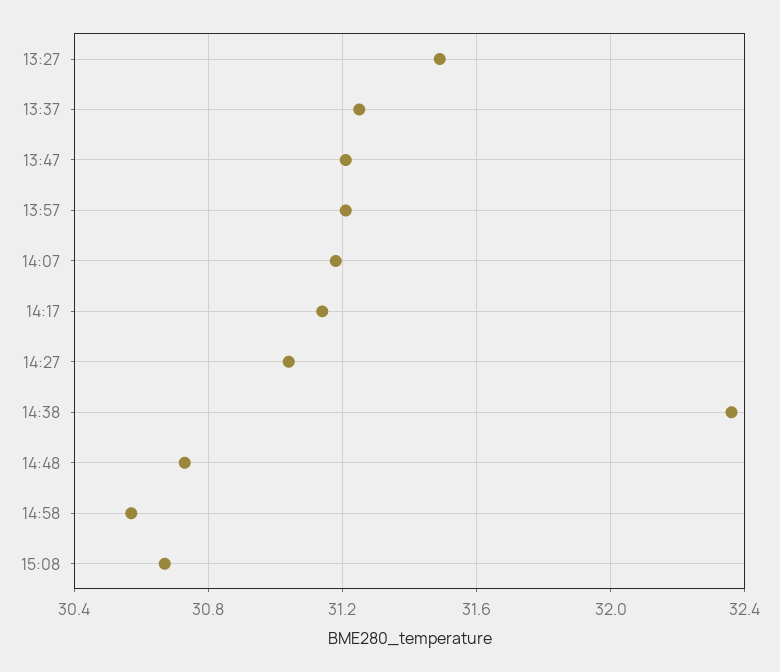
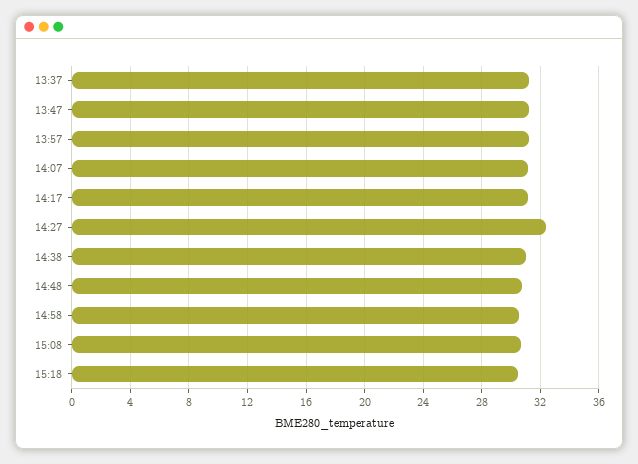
13:27: 31.5 -> none
14:27: 31.05 -> 32.5
14:38: 32.35 -> 31
15:18: none -> 30.5

